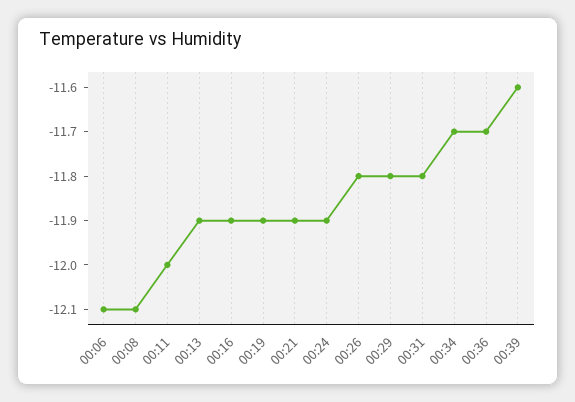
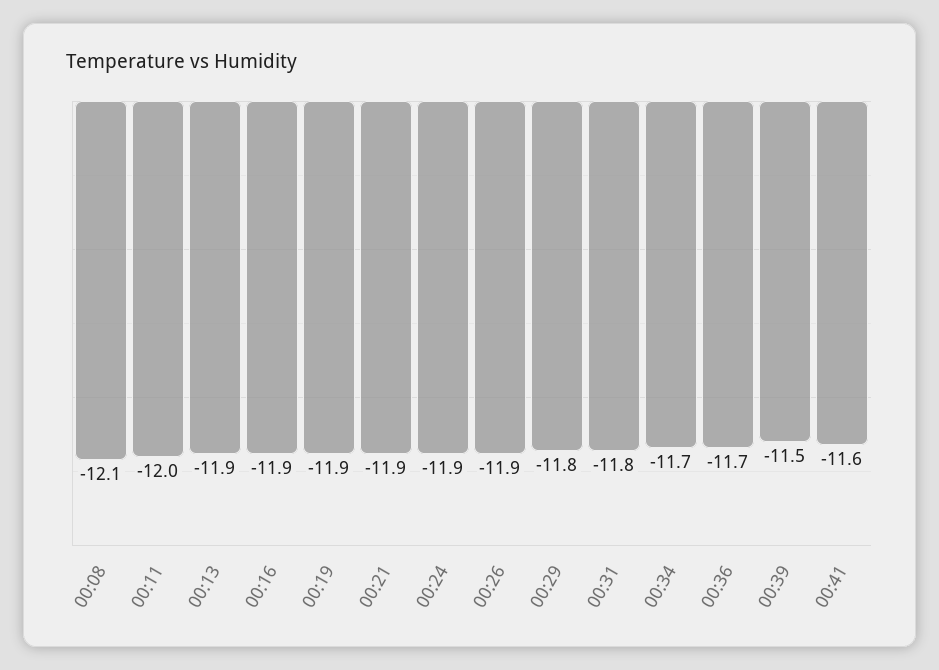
00:06: -12.1 -> none
00:26: -11.8 -> -11.9
00:39: -11.6 -> -11.5
00:41: none -> -11.6

